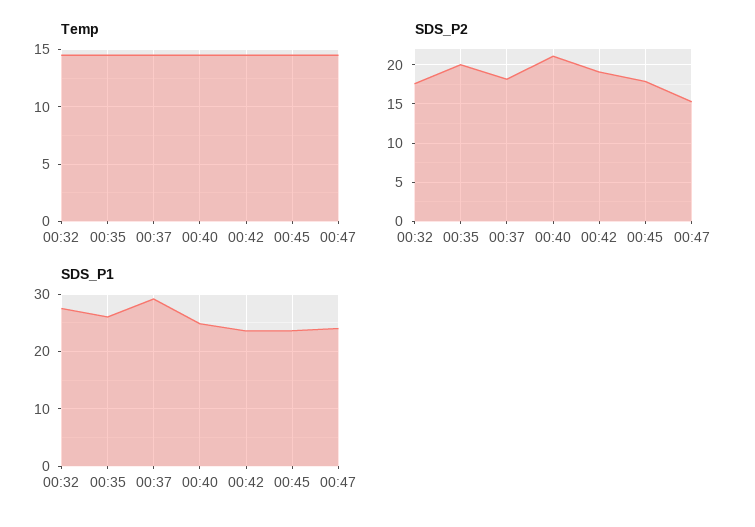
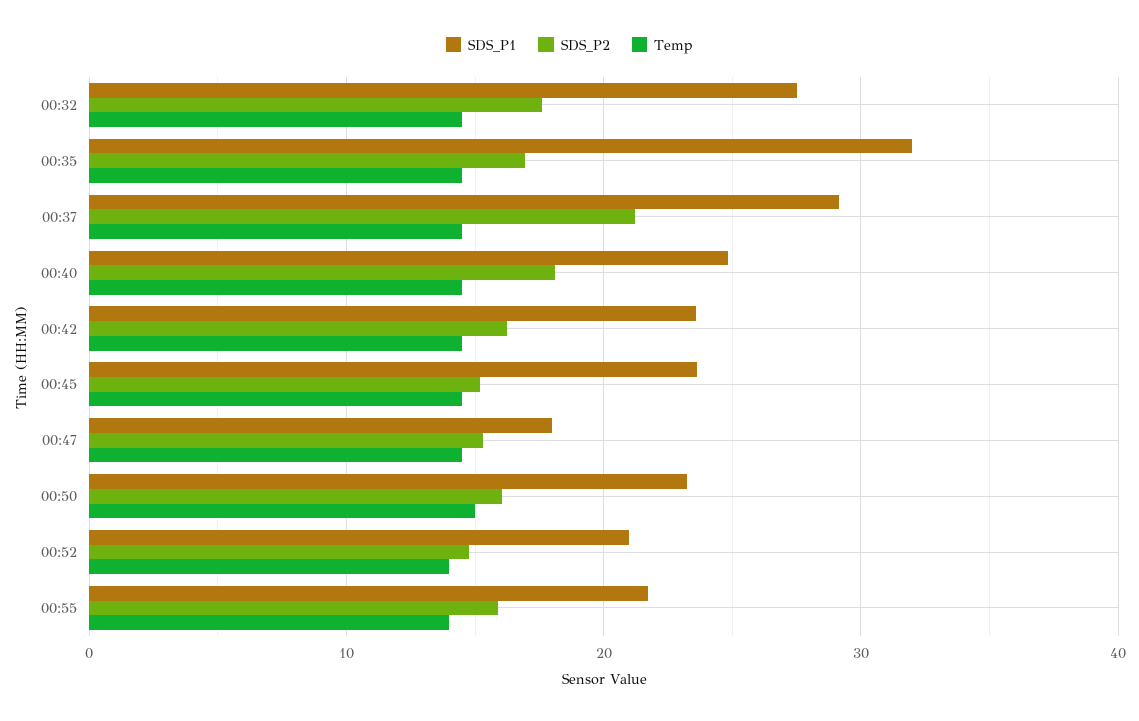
SDS_P2, 00:35: 20 -> 17
SDS_P2, 00:37: 18 -> 21
SDS_P2, 00:40: 21 -> 18
SDS_P2, 00:42: 19 -> 16
SDS_P2, 00:45: 18 -> 15
SDS_P1, 00:35: 26 -> 32
SDS_P1, 00:47: 24 -> 18
SDS_P1, 00:50: none -> 23
SDS_P2, 00:50: none -> 16
Temp, 00:50: none -> 15
SDS_P1, 00:52: none -> 21
SDS_P2, 00:52: none -> 15
Temp, 00:52: none -> 14
SDS_P1, 00:55: none -> 22
SDS_P2, 00:55: none -> 16
Temp, 00:55: none -> 14

